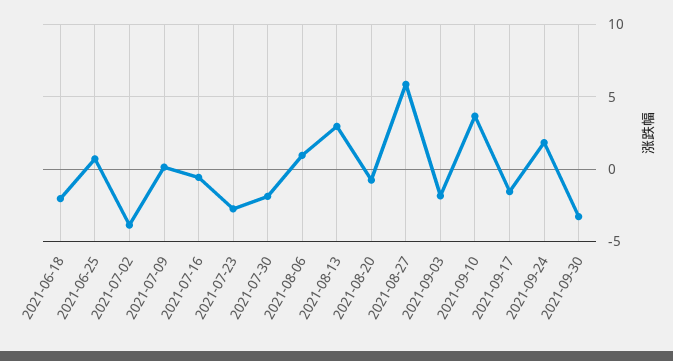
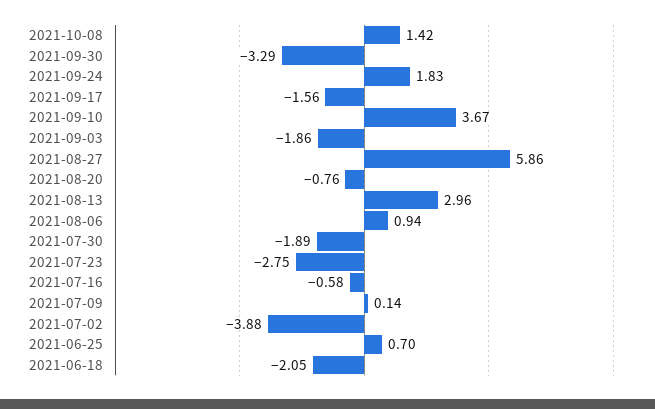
2021-10-08: none -> 1.42

